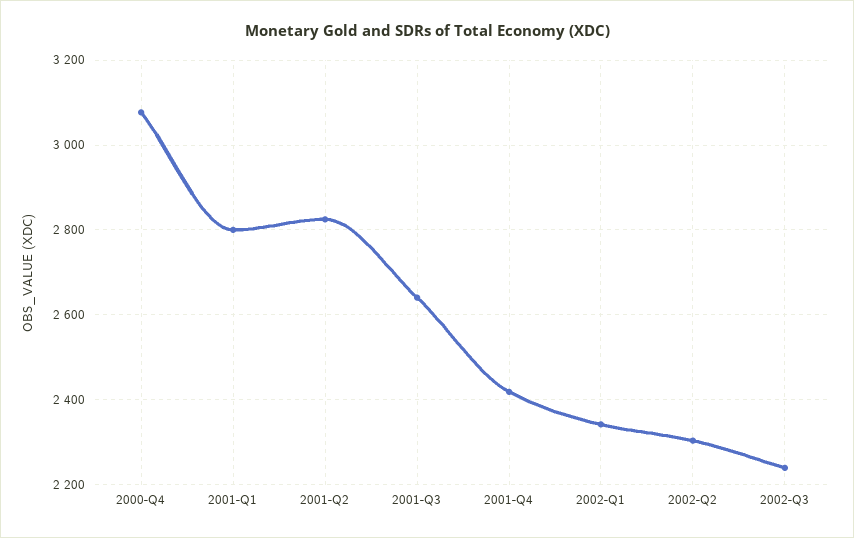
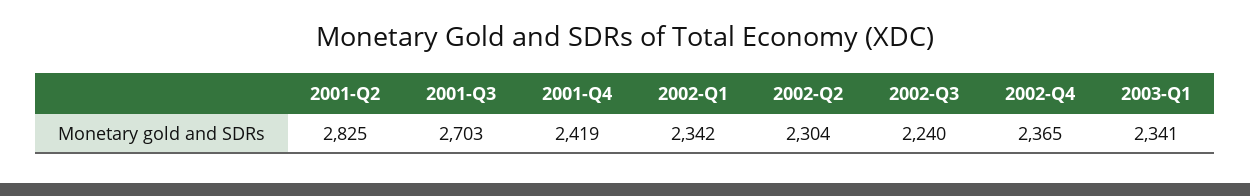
2000-Q4: 3080 -> none
2001-Q1: 2800 -> none
2001-Q3: 2640 -> 2703
2002-Q4: none -> 2365
2003-Q1: none -> 2341

